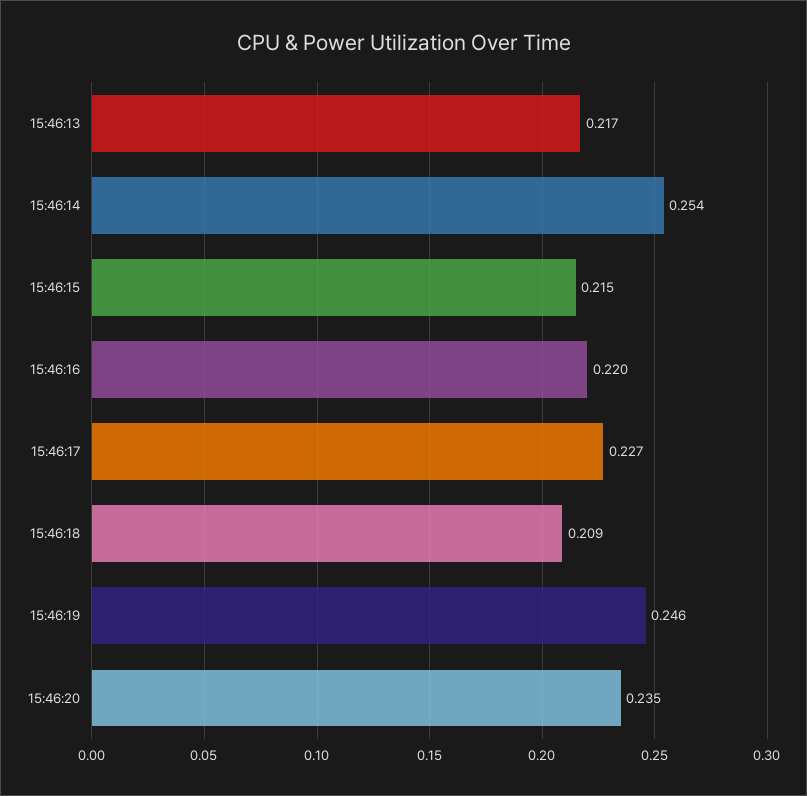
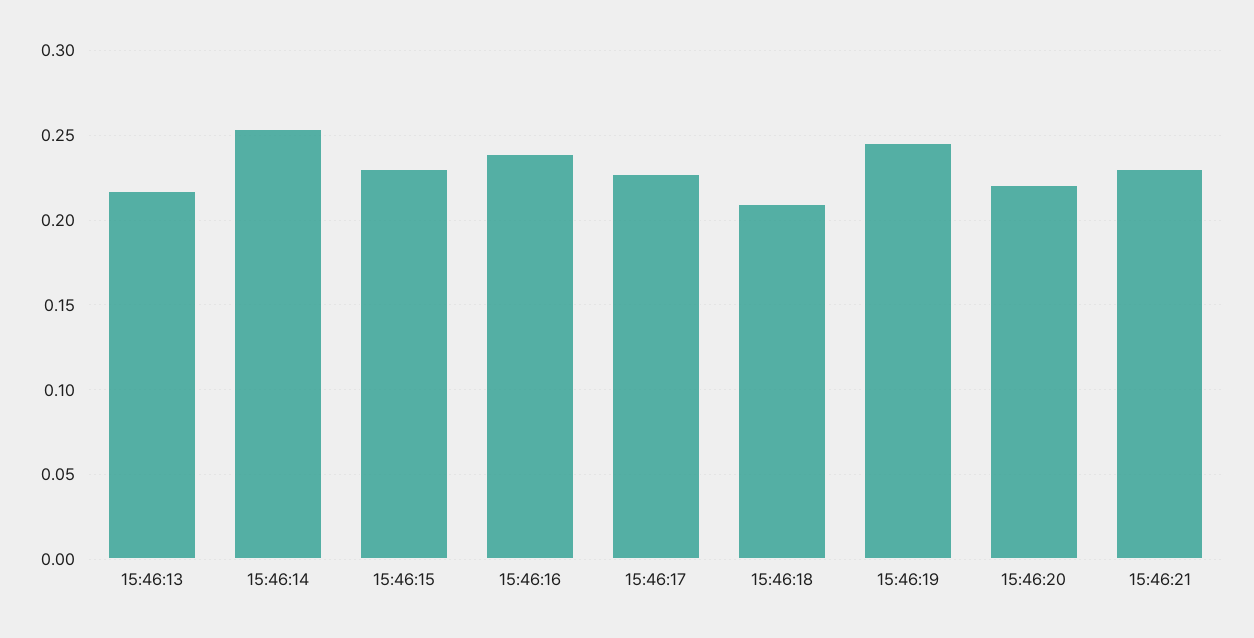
15:46:15: 0.215 -> 0.23
15:46:16: 0.22 -> 0.24
15:46:20: 0.235 -> 0.22
15:46:21: none -> 0.23

